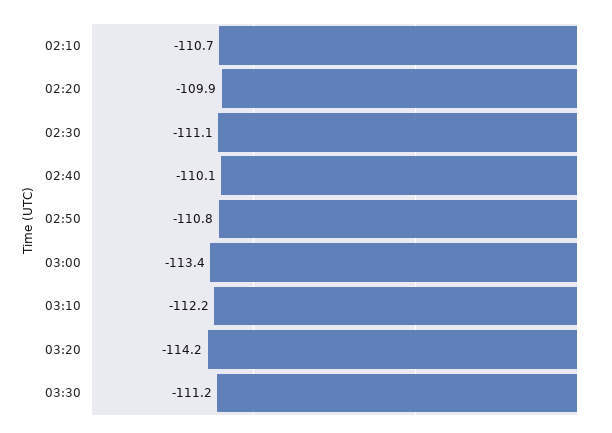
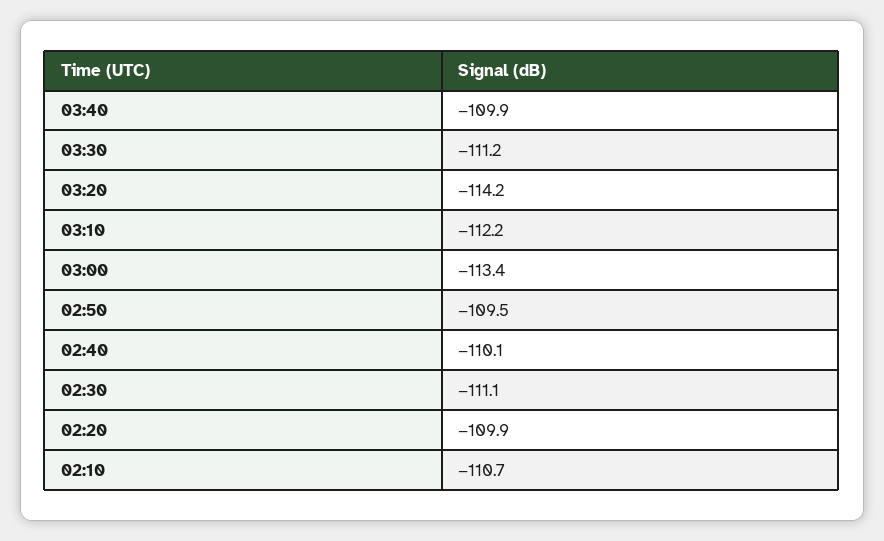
02:50: -110.8 -> -109.5
03:40: none -> -109.9

